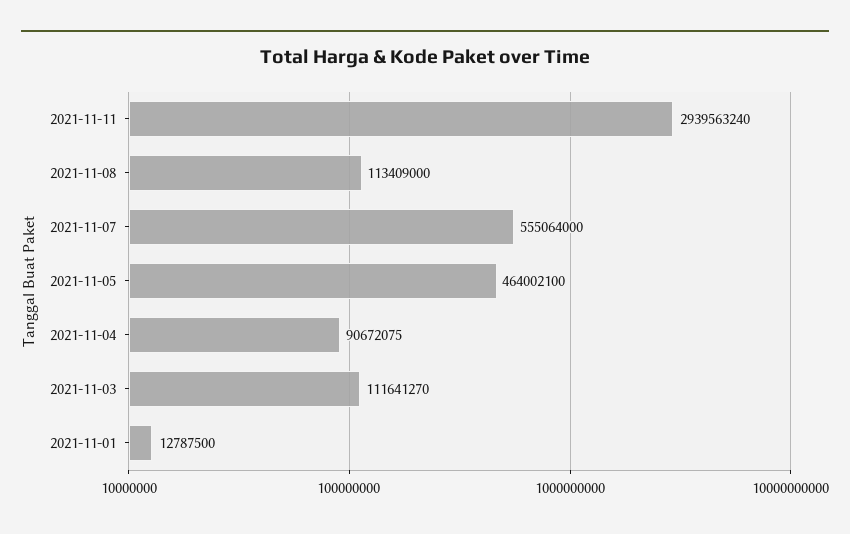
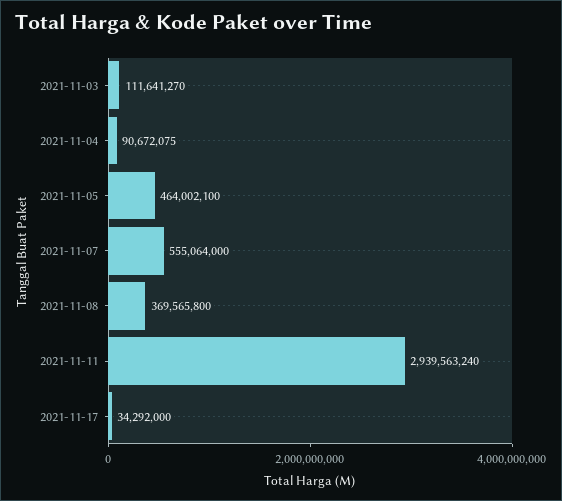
2021-11-08: 113409000 -> 369565800
2021-11-01: 12787500 -> none
2021-11-17: none -> 34292000

